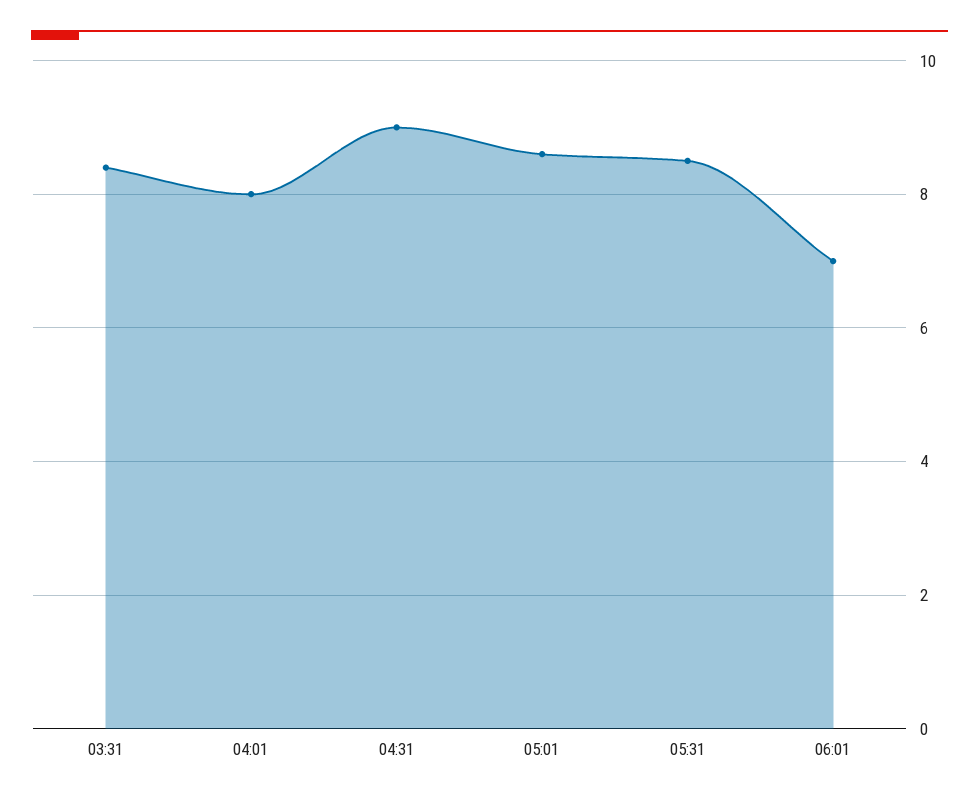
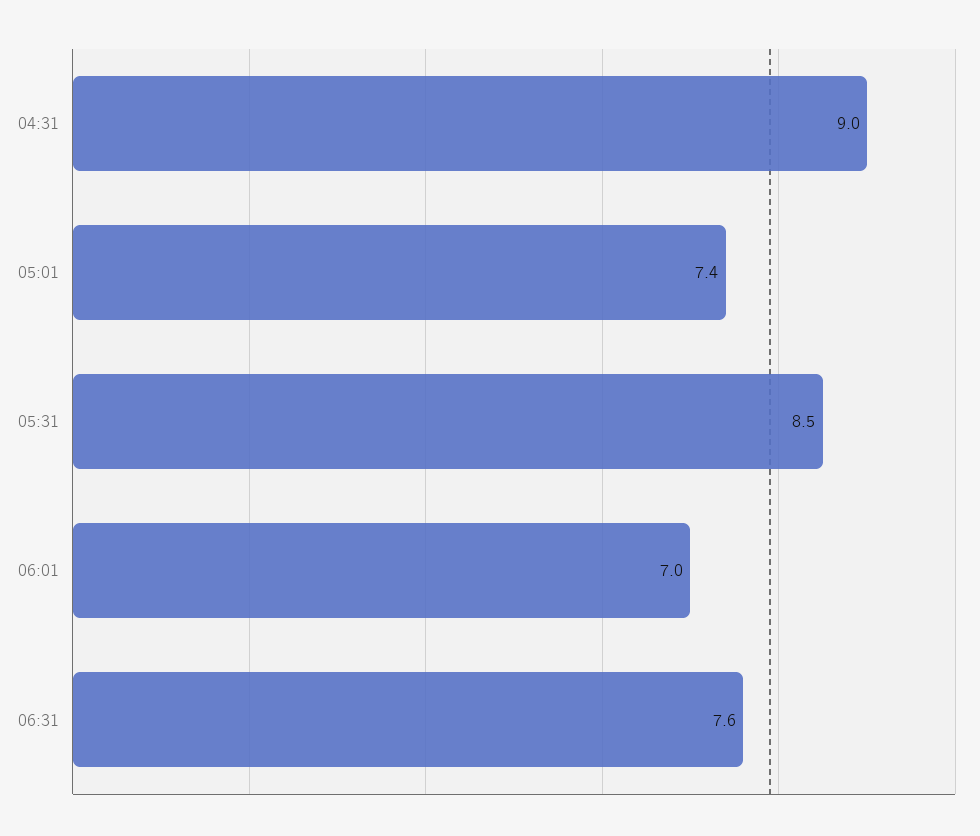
03:31: 8.5 -> none
04:01: 8 -> none
05:01: 8.5 -> 7.4
06:31: none -> 7.6

